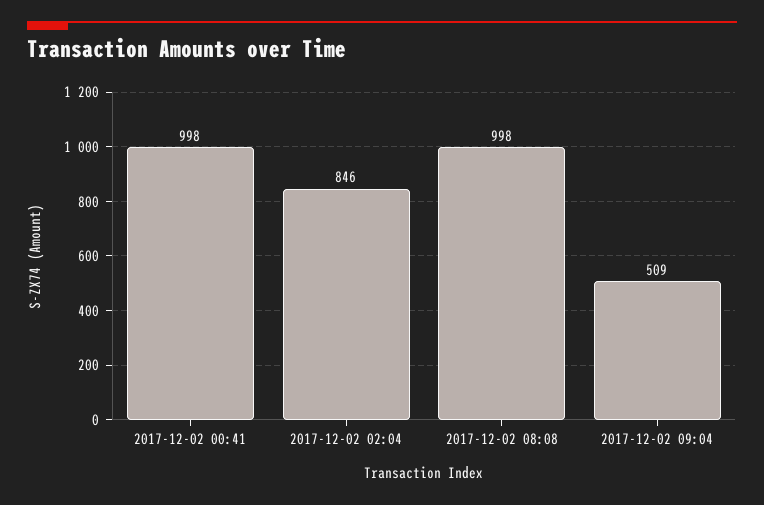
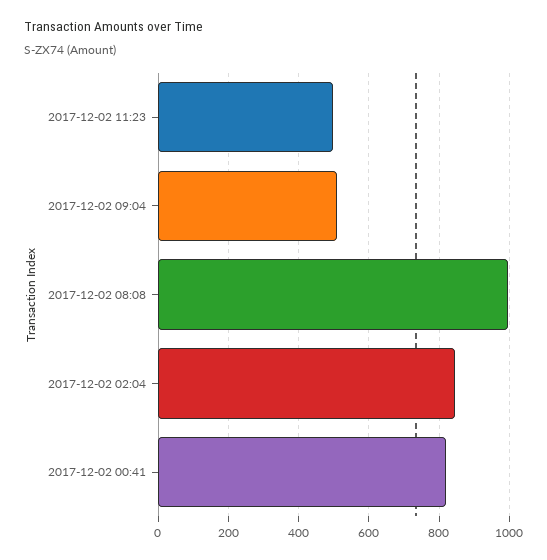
2017-12-02 00:41: 998 -> 820
2017-12-02 11:23: none -> 500

